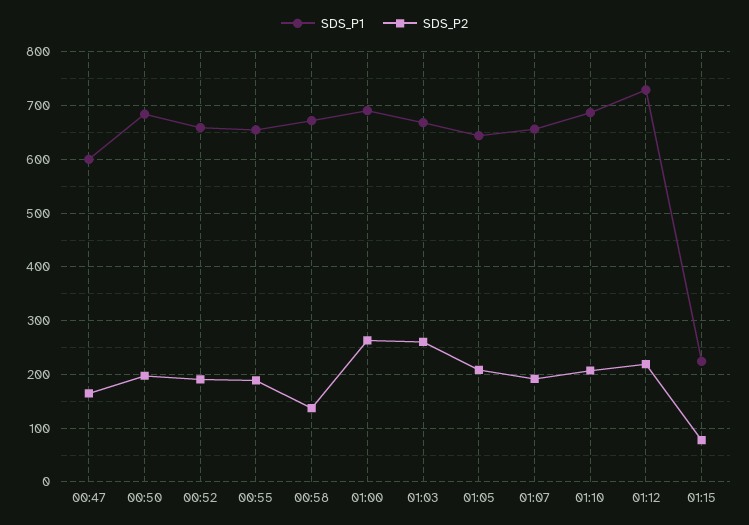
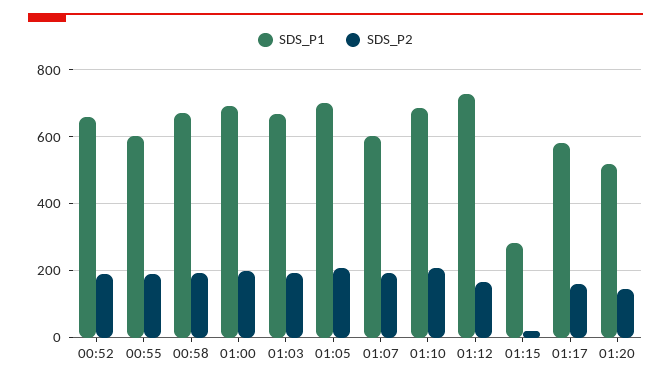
SDS_P1, 00:47: 600 -> none
SDS_P2, 00:47: 160 -> none
SDS_P1, 00:50: 680 -> none
SDS_P2, 00:50: 200 -> none
SDS_P1, 00:55: 660 -> 600
SDS_P2, 00:58: 140 -> 200
SDS_P2, 01:00: 260 -> 200
SDS_P2, 01:03: 260 -> 200
SDS_P1, 01:05: 640 -> 700
SDS_P1, 01:07: 660 -> 600
SDS_P2, 01:12: 220 -> 160
SDS_P1, 01:15: 220 -> 280
SDS_P2, 01:15: 80 -> 20
SDS_P1, 01:17: none -> 580
SDS_P2, 01:17: none -> 160
SDS_P1, 01:20: none -> 520
SDS_P2, 01:20: none -> 140

